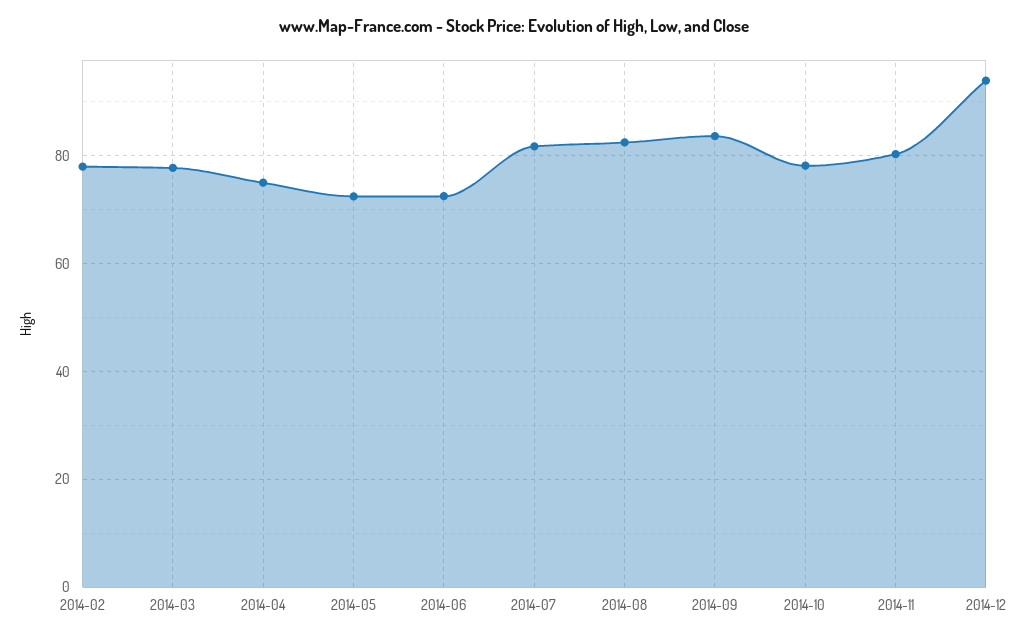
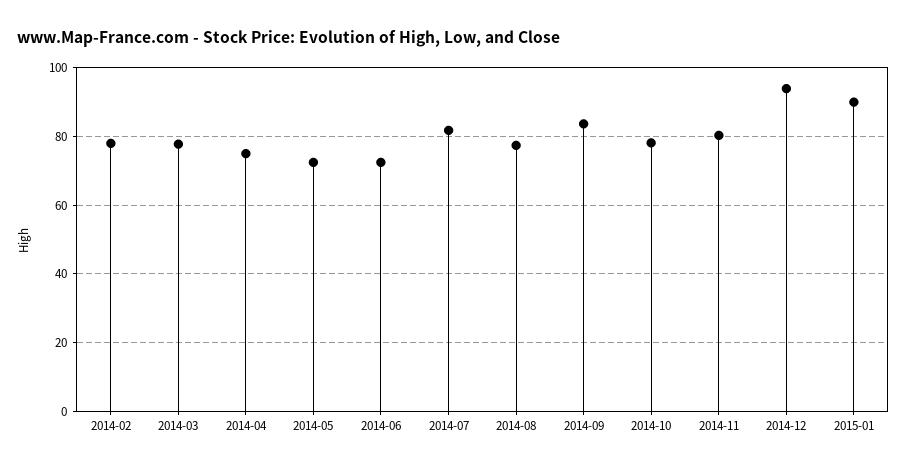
2014-08: 82 -> 78
2015-01: none -> 90

